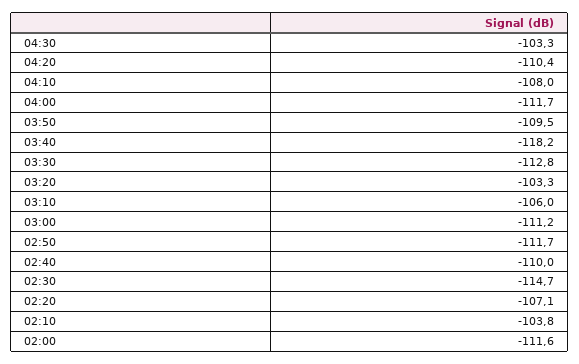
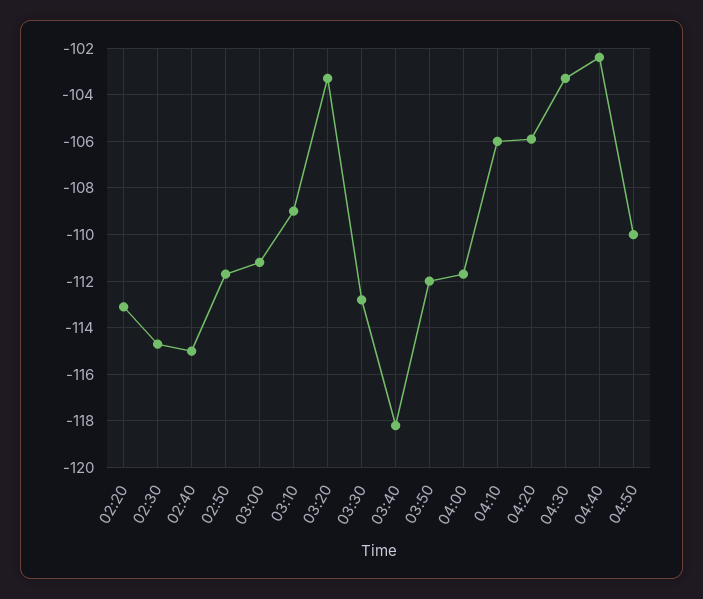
04:20: -110.4 -> -106
04:10: -108 -> -106
03:50: -109.5 -> -112
03:10: -106 -> -109
02:40: -110 -> -115
02:20: -107.1 -> -113
02:10: -103.8 -> none
02:00: -111.6 -> none
04:40: none -> -102.5
04:50: none -> -110

